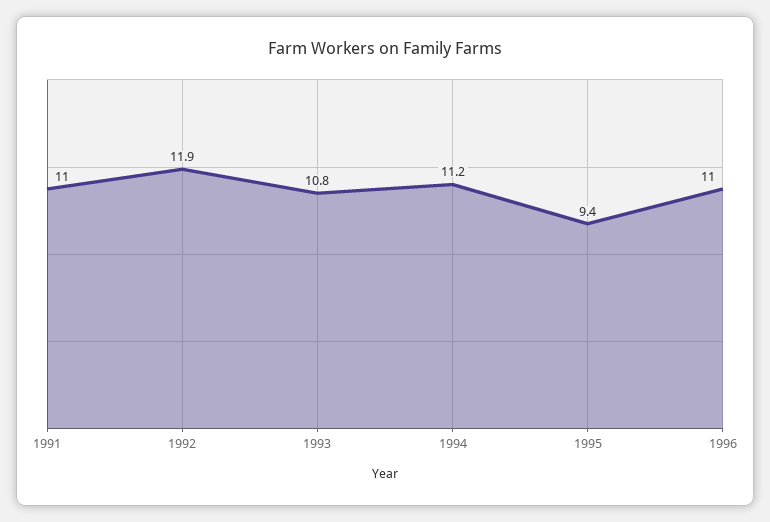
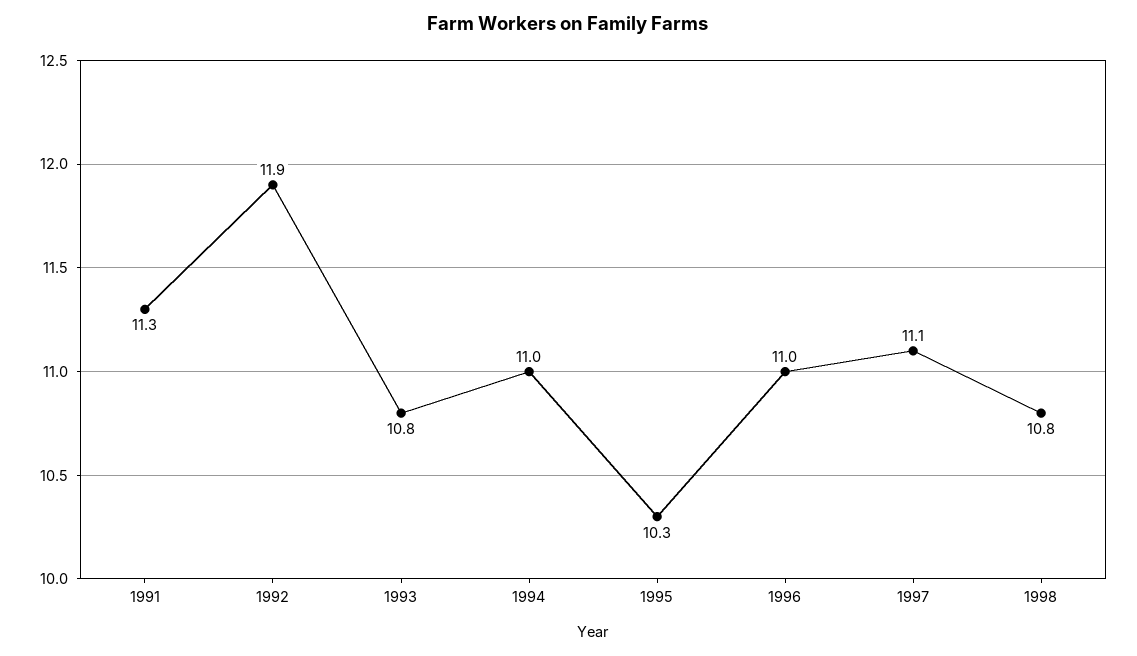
1991: 11 -> 11.3
1994: 11.2 -> 11
1995: 9.4 -> 10.3
1997: none -> 11.1
1998: none -> 10.8

